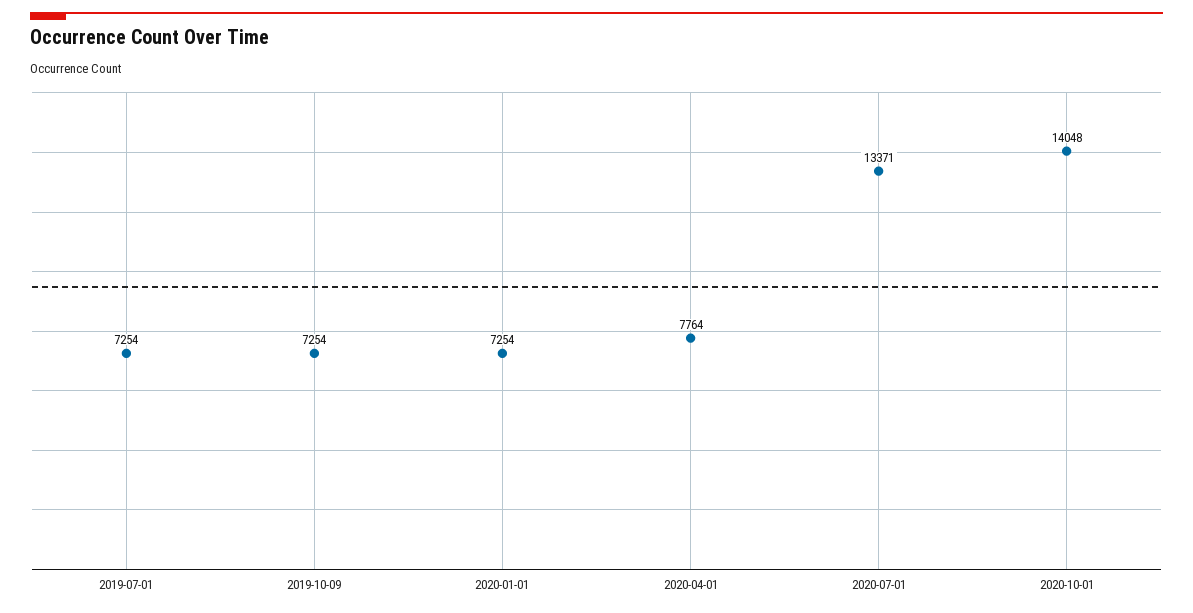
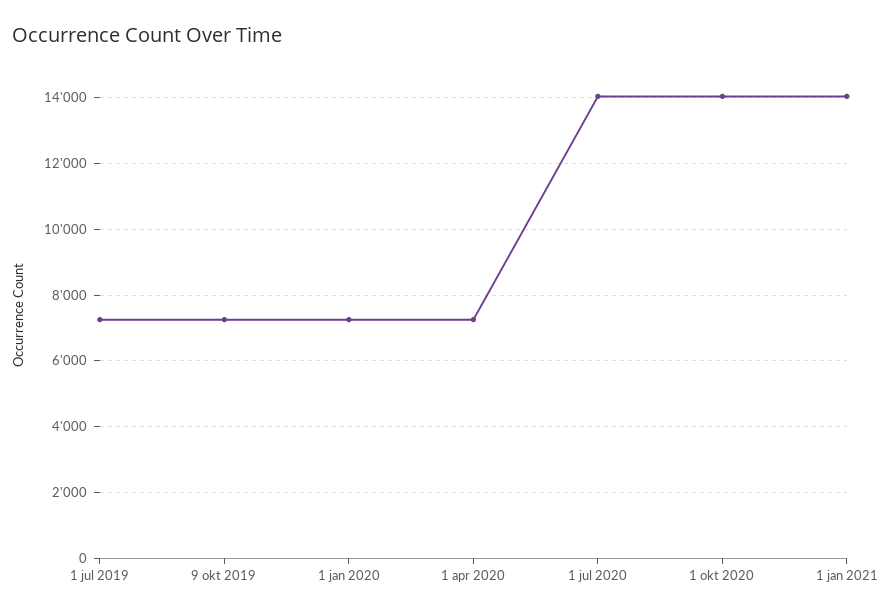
2020-04-01: 7764 -> 7200
2020-07-01: 13371 -> 14000
1 jan 2021: none -> 14000

